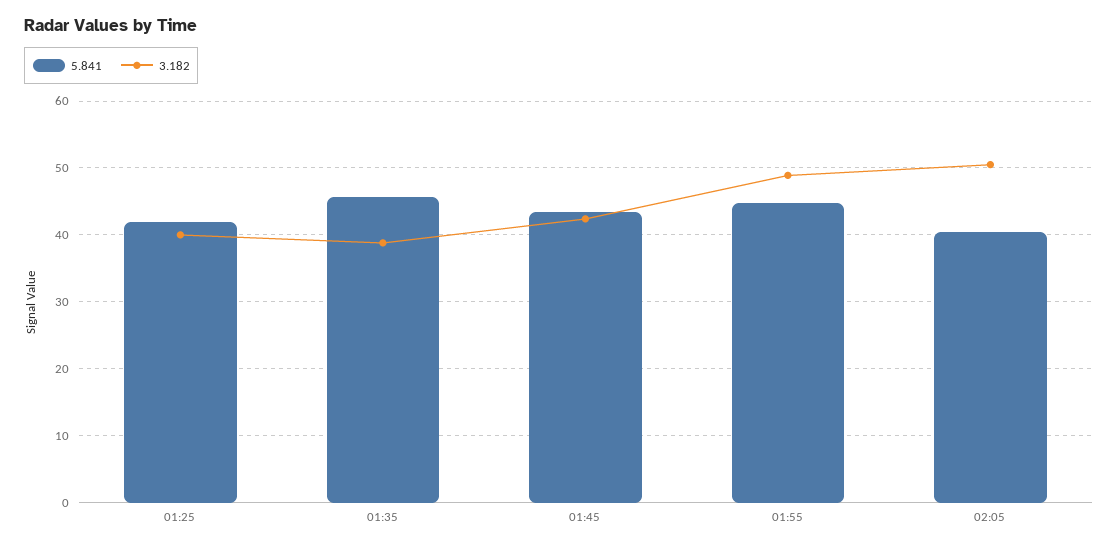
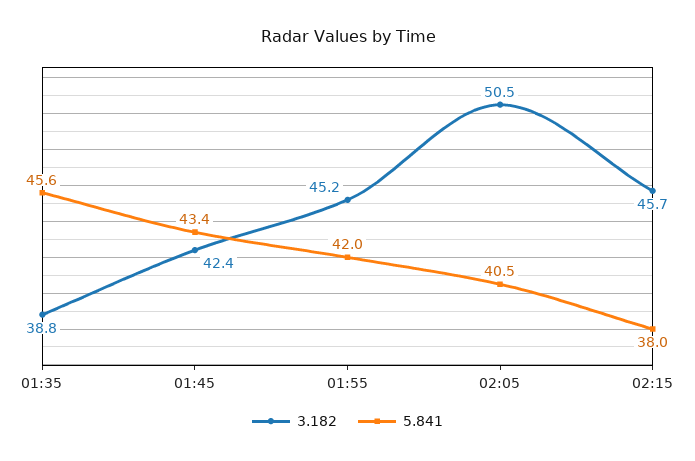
5.841, 01:25: 42 -> none
3.182, 01:25: 40 -> none
5.841, 01:55: 45 -> 42
3.182, 01:55: 49 -> 45.2
3.182, 02:15: none -> 45.7
5.841, 02:15: none -> 38

